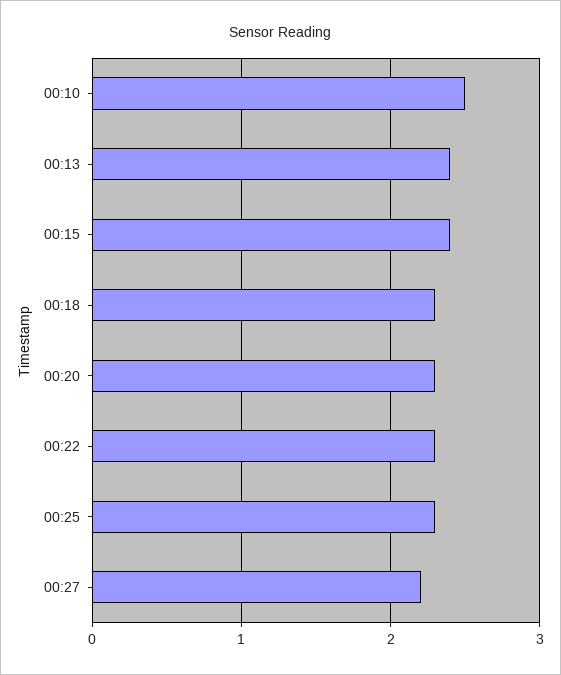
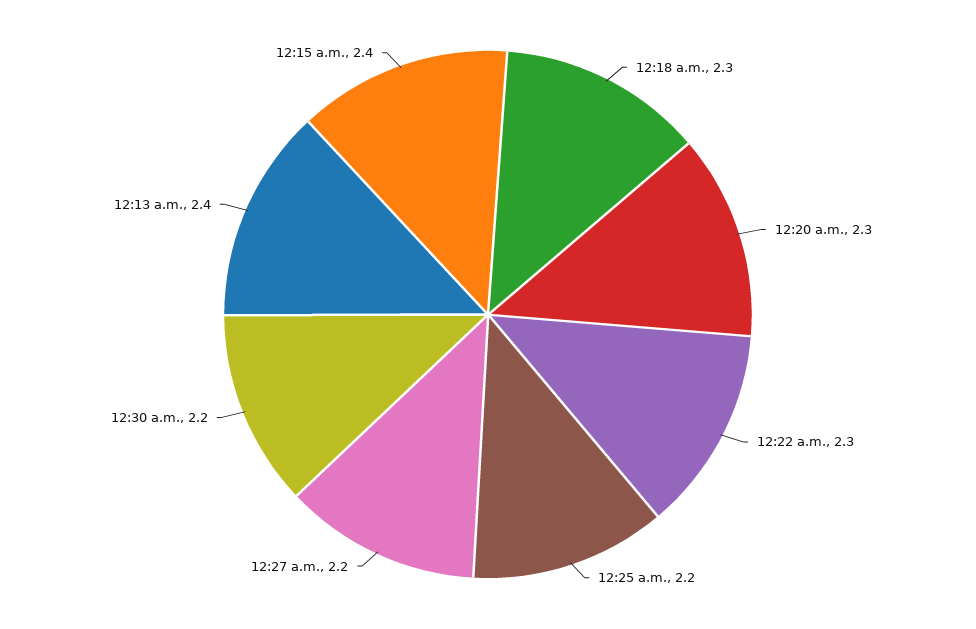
00:10: 2.5 -> none
00:25: 2.3 -> 2.2
12:30 a.m.: none -> 2.2

